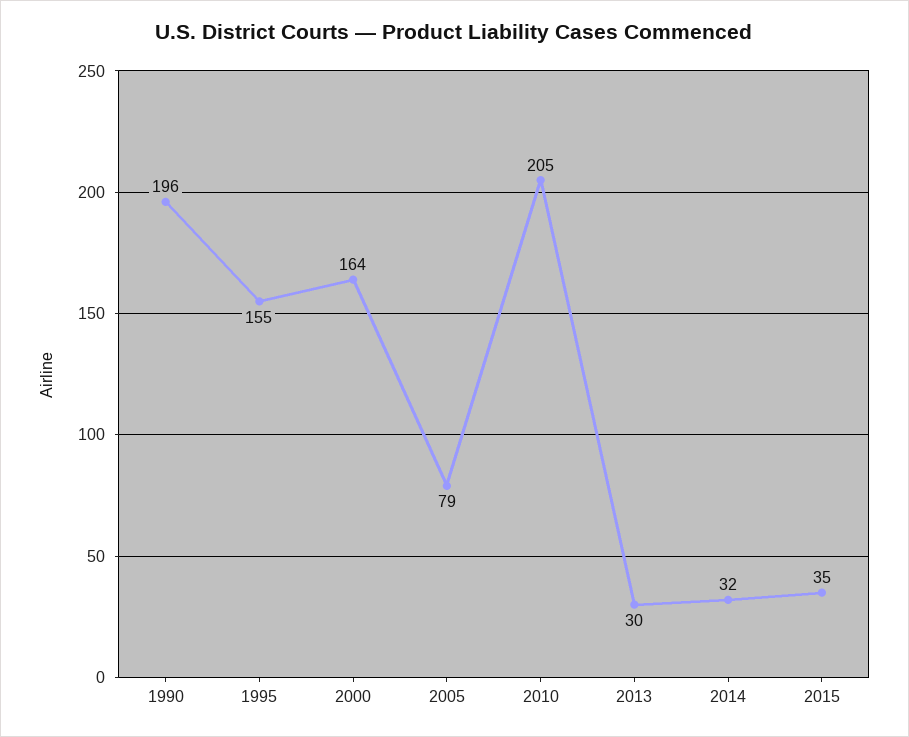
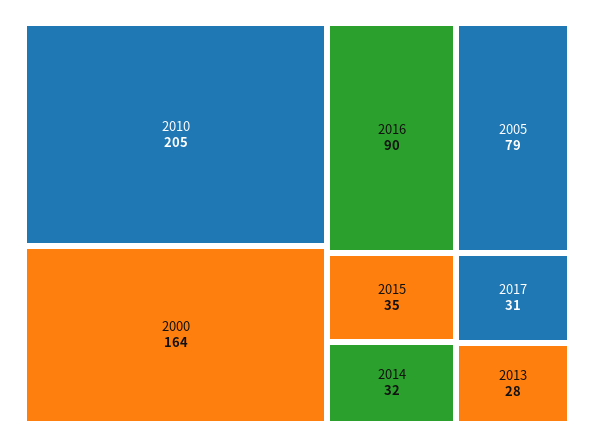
1990: 196 -> none
1995: 155 -> none
2013: 30 -> 28
2016: none -> 90
2017: none -> 31

